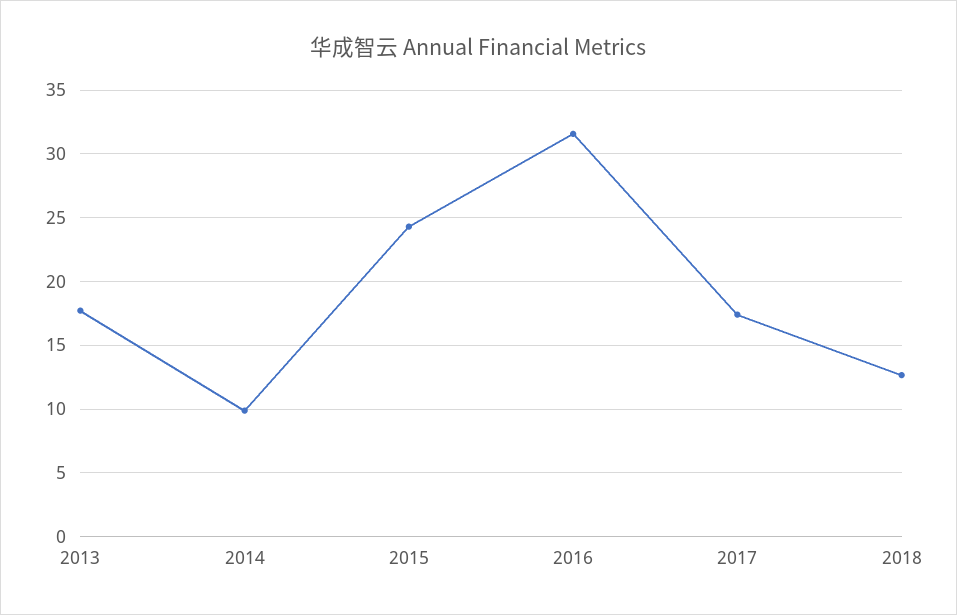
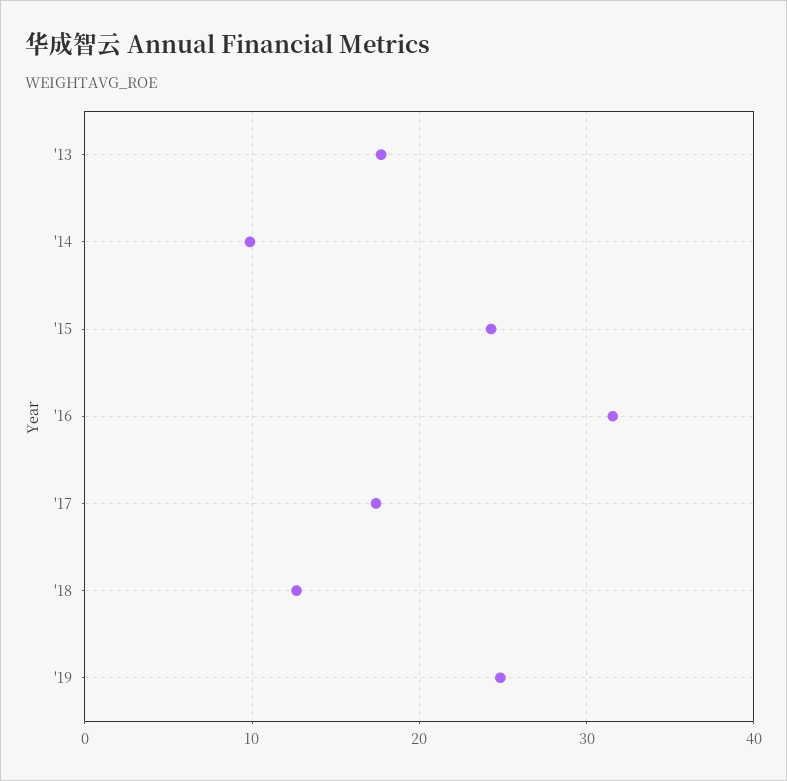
'19: none -> 25

